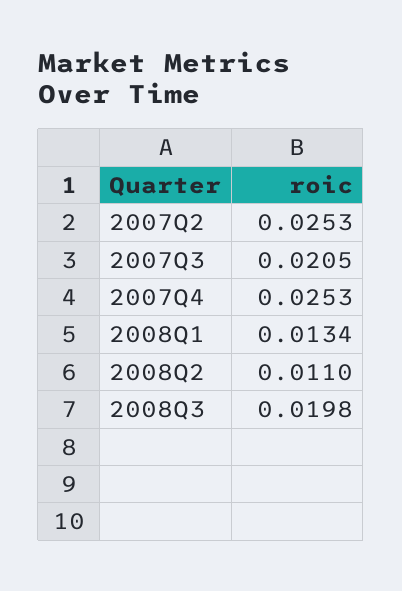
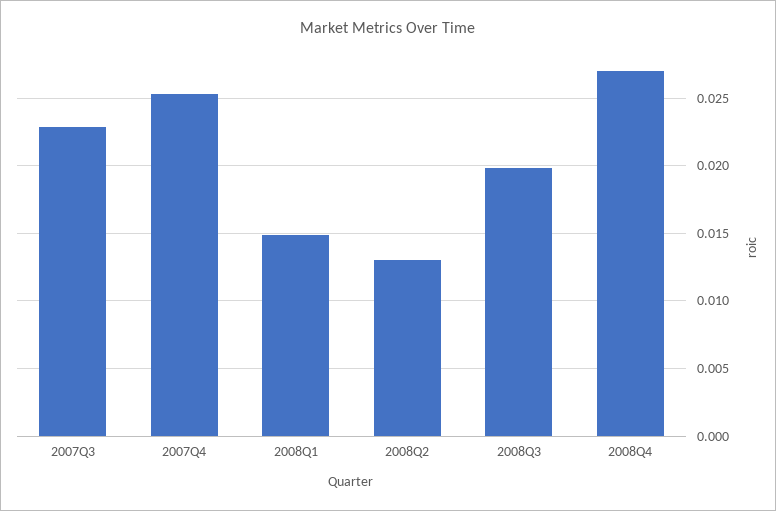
2007Q2: 0.0253 -> none
2007Q3: 0.0205 -> 0.023
2008Q1: 0.0134 -> 0.015
2008Q2: 0.011 -> 0.013
2008Q4: none -> 0.027

